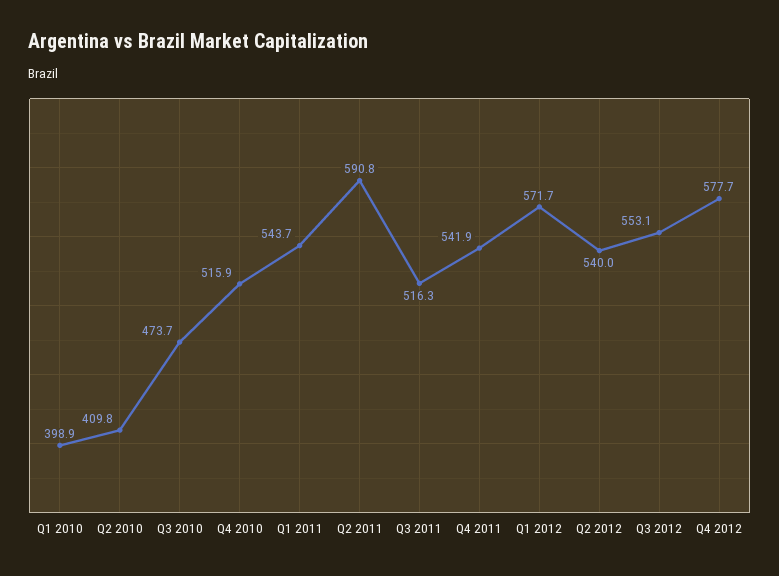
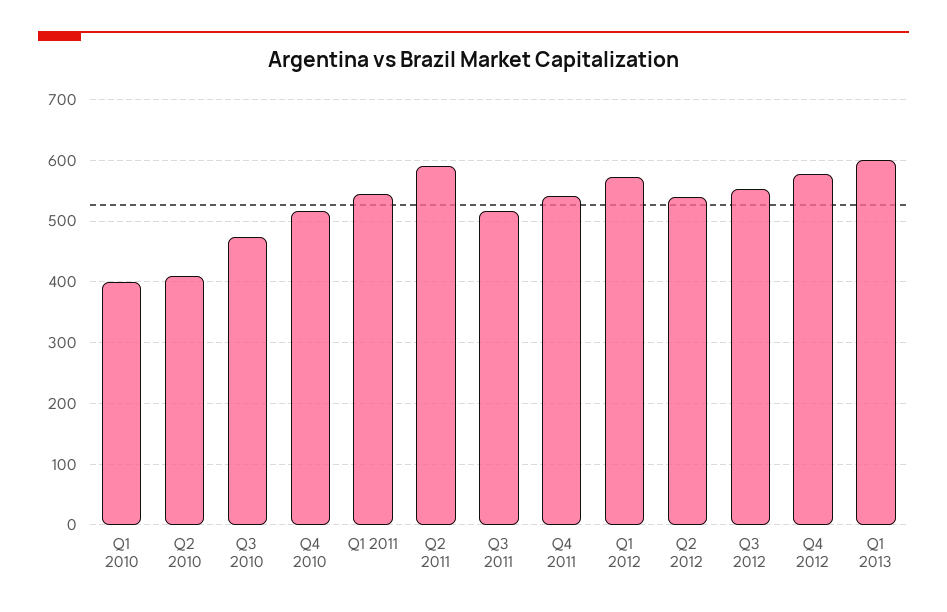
Q1 2013: none -> 600

